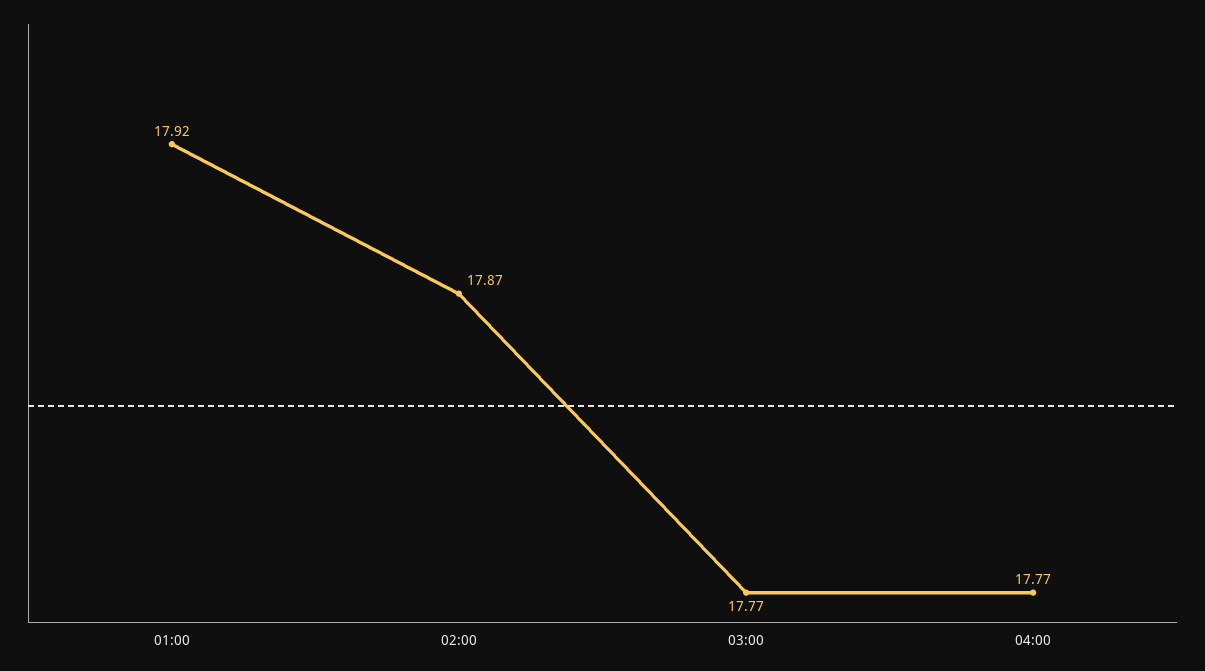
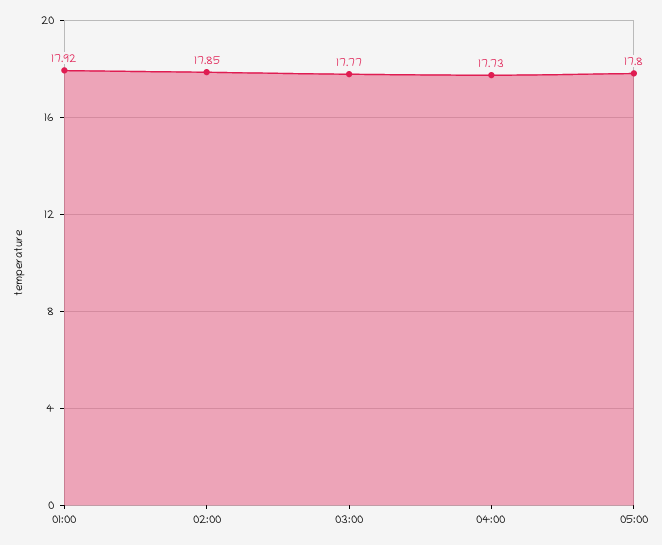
02:00: 17.87 -> 17.85
04:00: 17.77 -> 17.73
05:00: none -> 17.8

